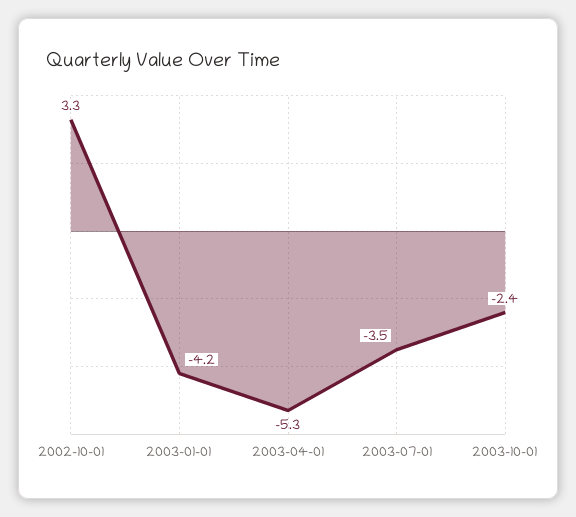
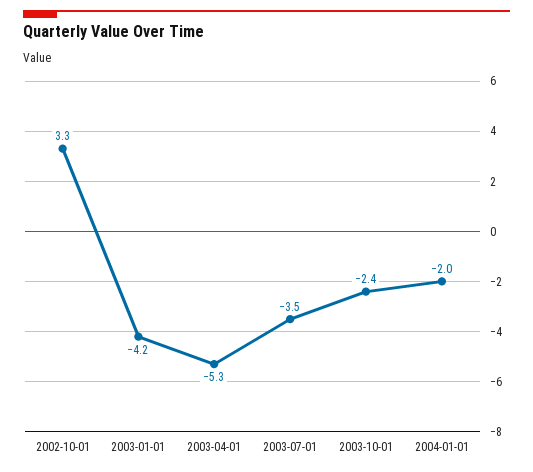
2004-01-01: none -> -2

